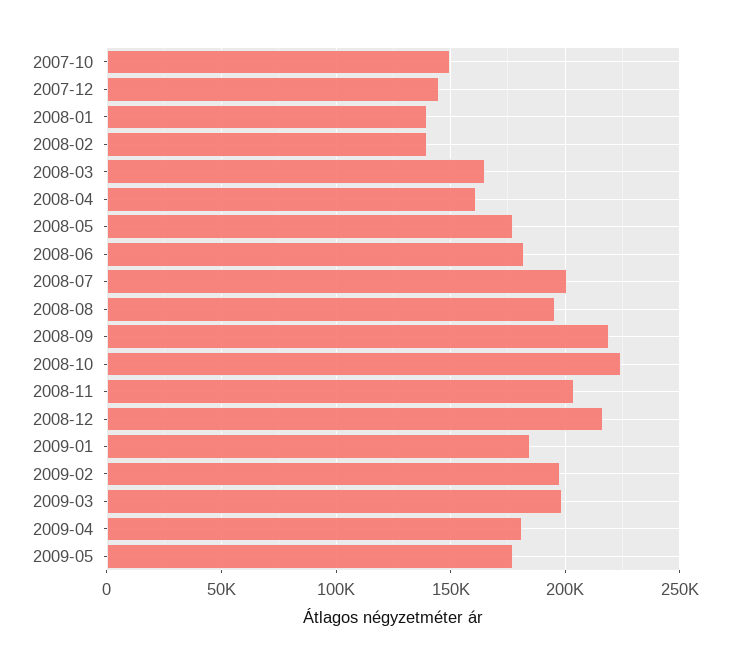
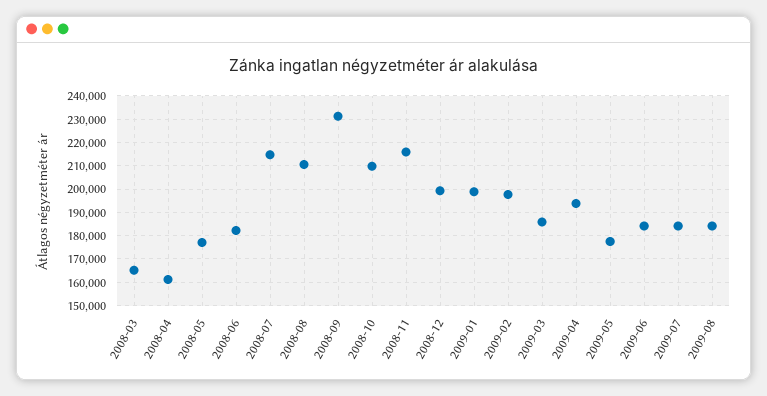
2007-10: 150000 -> none
2007-12: 145000 -> none
2008-01: 140000 -> none
2008-02: 140000 -> none
2008-07: 200000 -> 215000
2008-08: 195000 -> 210000
2008-09: 220000 -> 230000
2008-10: 225000 -> 210000
2008-11: 205000 -> 215000
2008-12: 215000 -> 200000
2009-01: 185000 -> 200000
2009-03: 200000 -> 185000
2009-04: 180000 -> 195000
2009-06: none -> 185000
2009-07: none -> 185000
2009-08: none -> 185000

